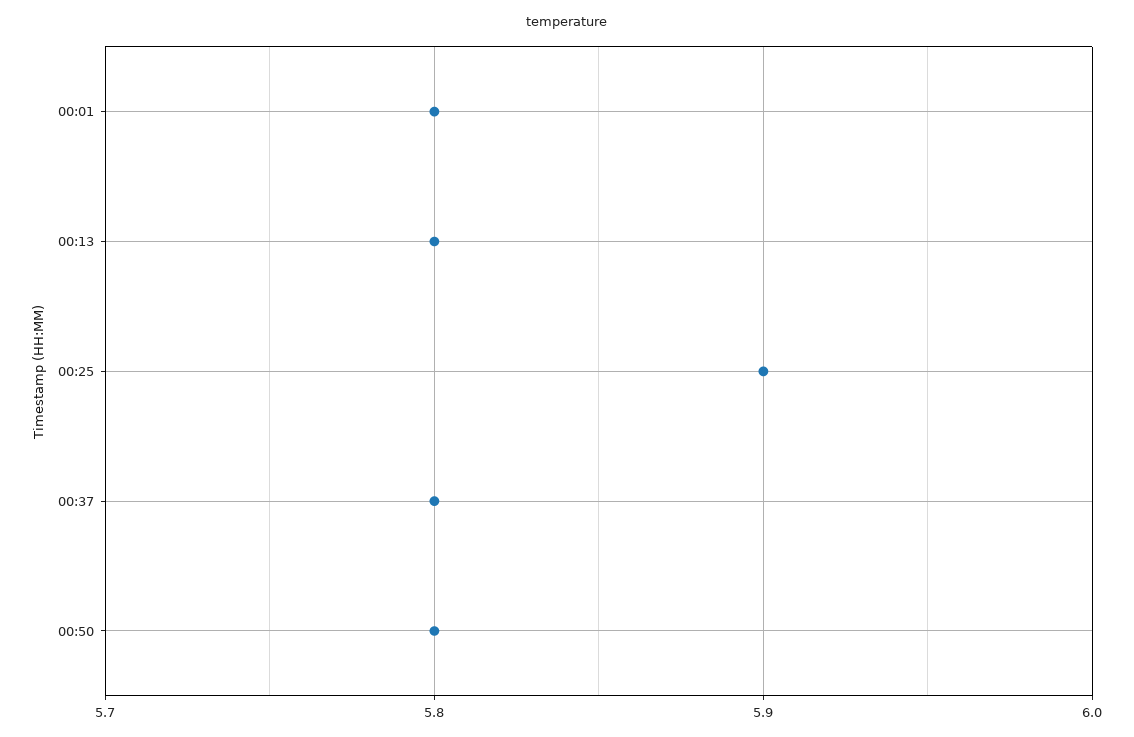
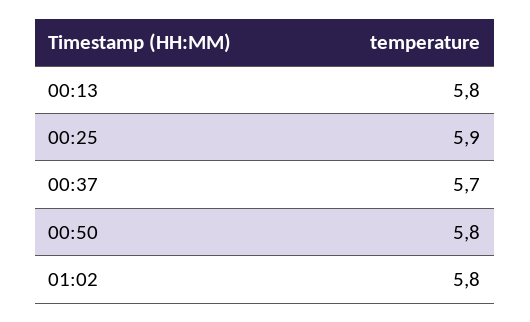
00:01: 5.8 -> none
00:37: 5.8 -> 5.7
01:02: none -> 5.8

